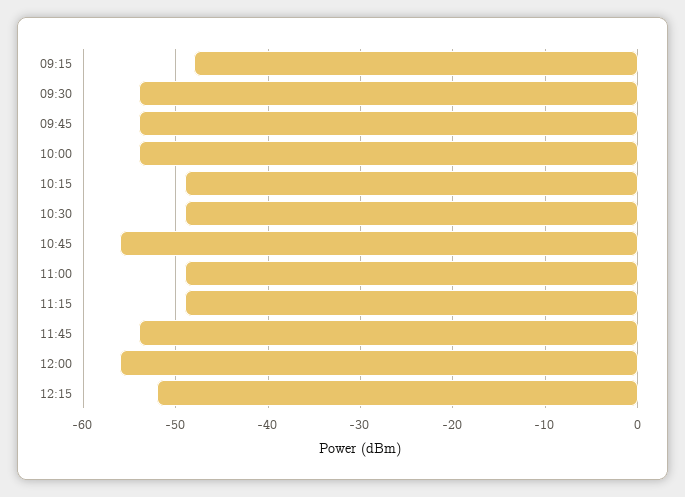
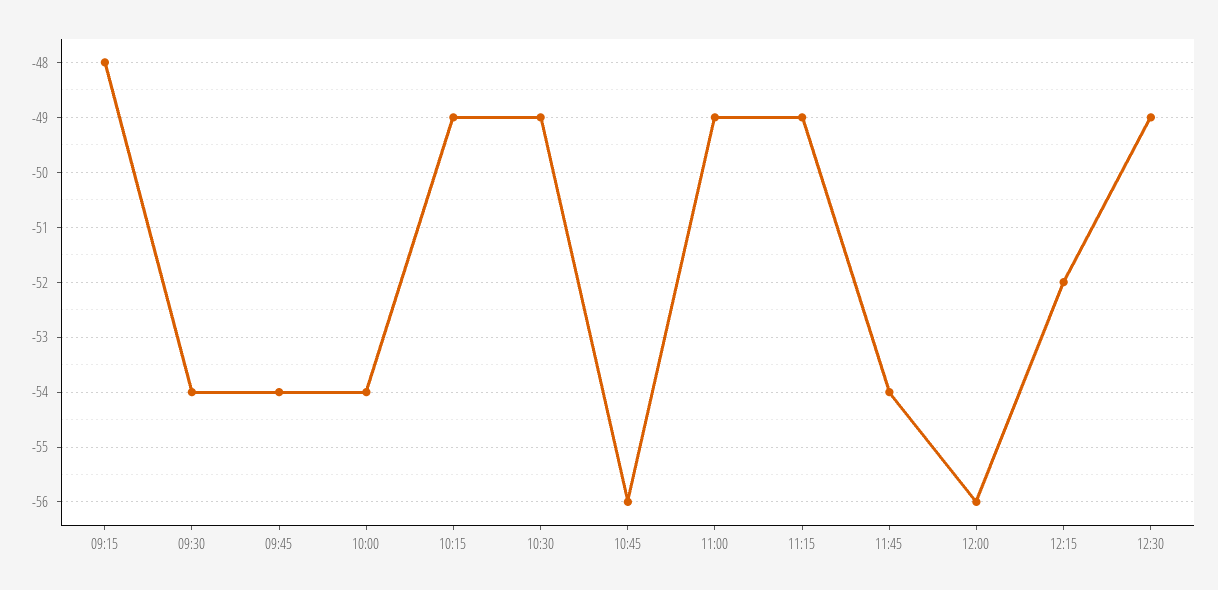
12:30: none -> -49

